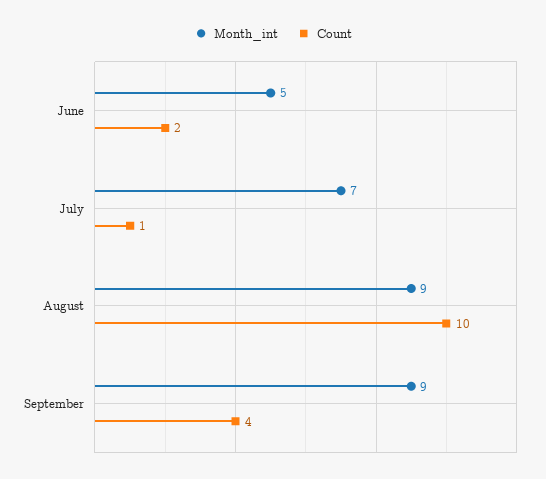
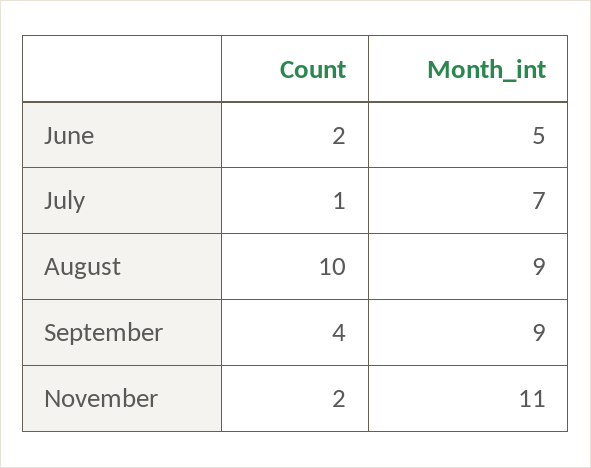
Count, November: none -> 2
Month_int, November: none -> 11

